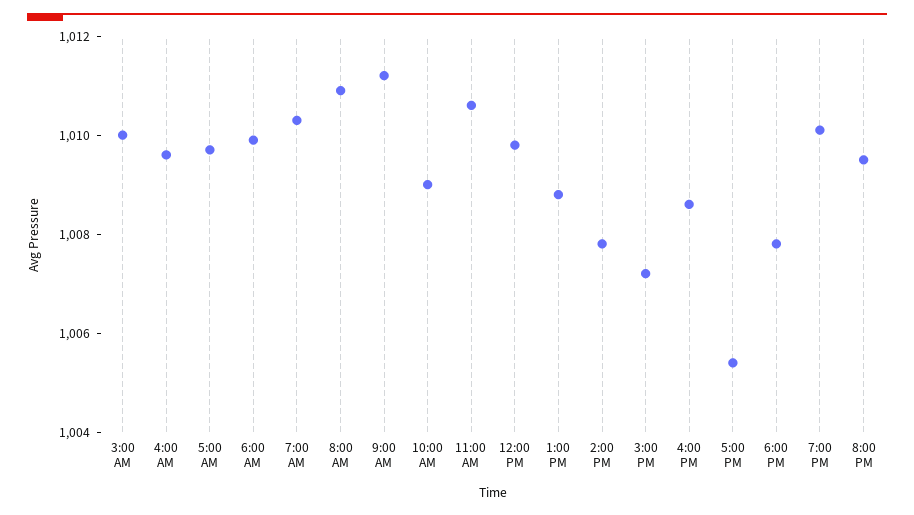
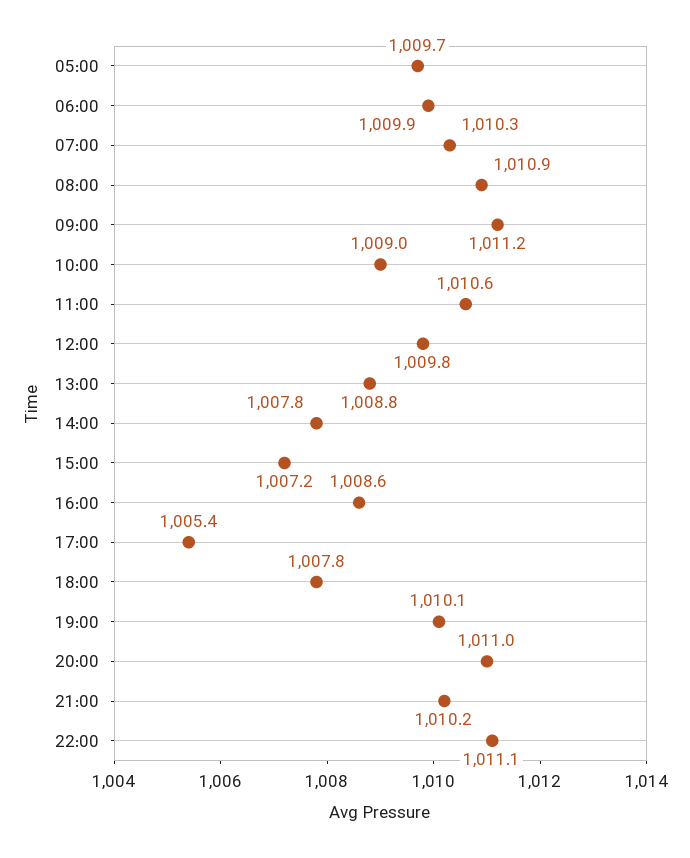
3:00 AM: 1010 -> none
4:00 AM: 1009.5 -> none
8:00 PM: 1009.5 -> 1011
21:00: none -> 1010.2
22:00: none -> 1011.1

